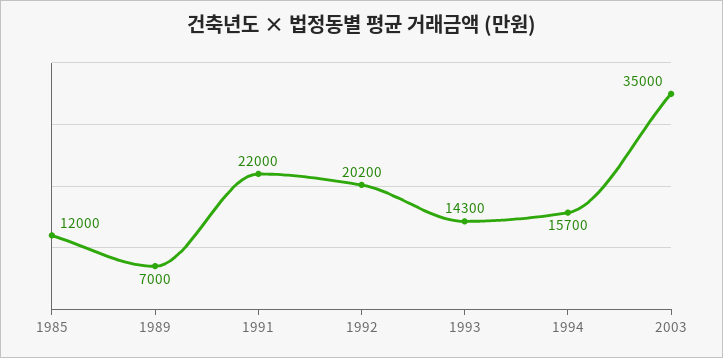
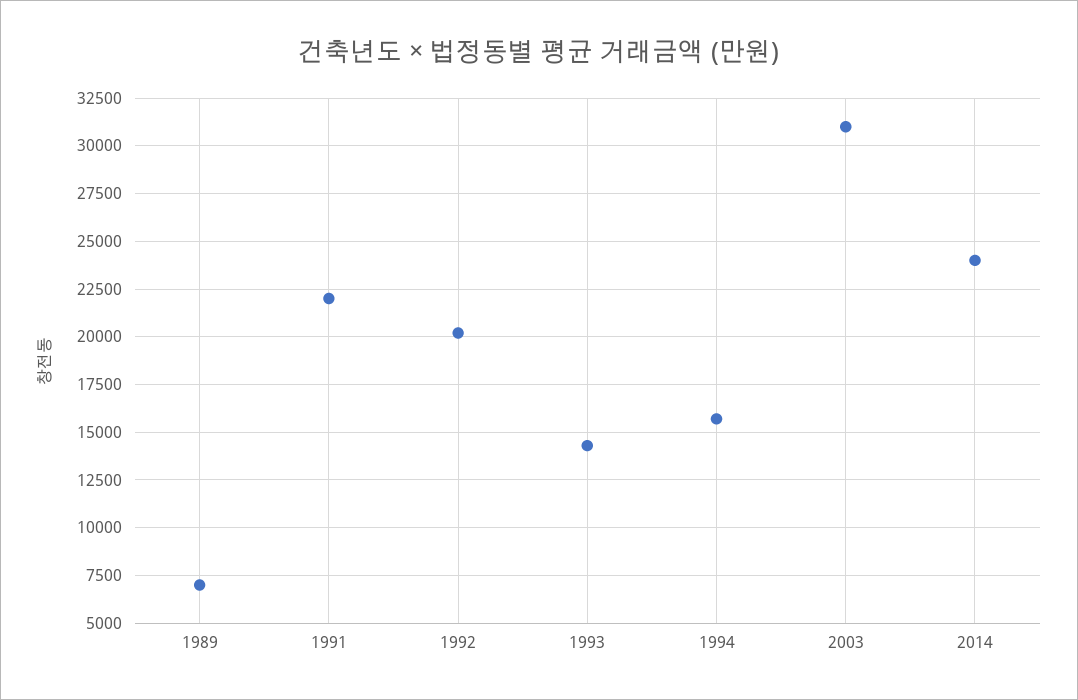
1985: 12000 -> none
2003: 35000 -> 31000
2014: none -> 24000

